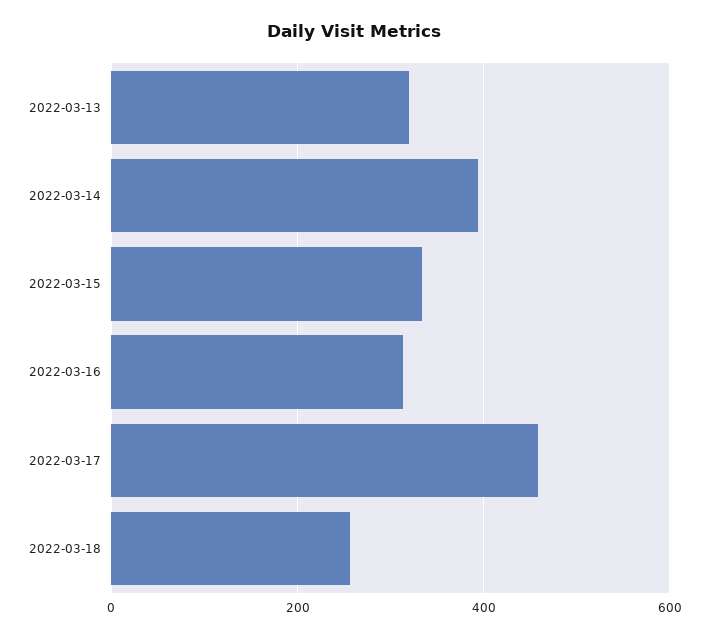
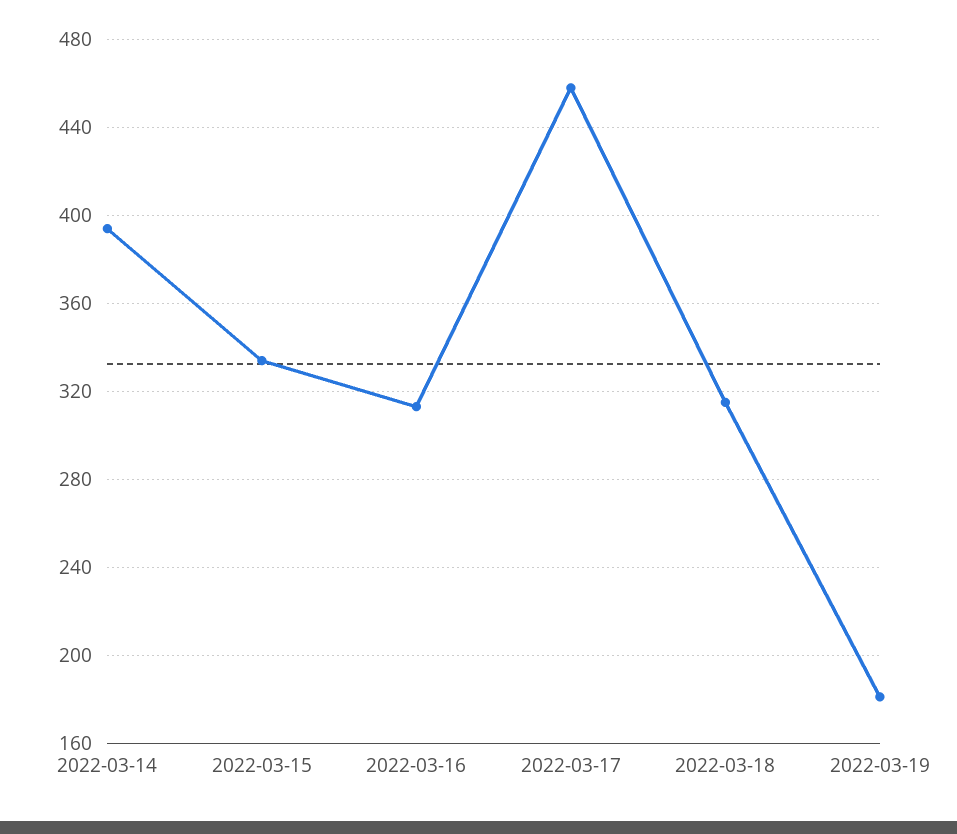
2022-03-13: 320 -> none
2022-03-18: 260 -> 315
2022-03-19: none -> 180

